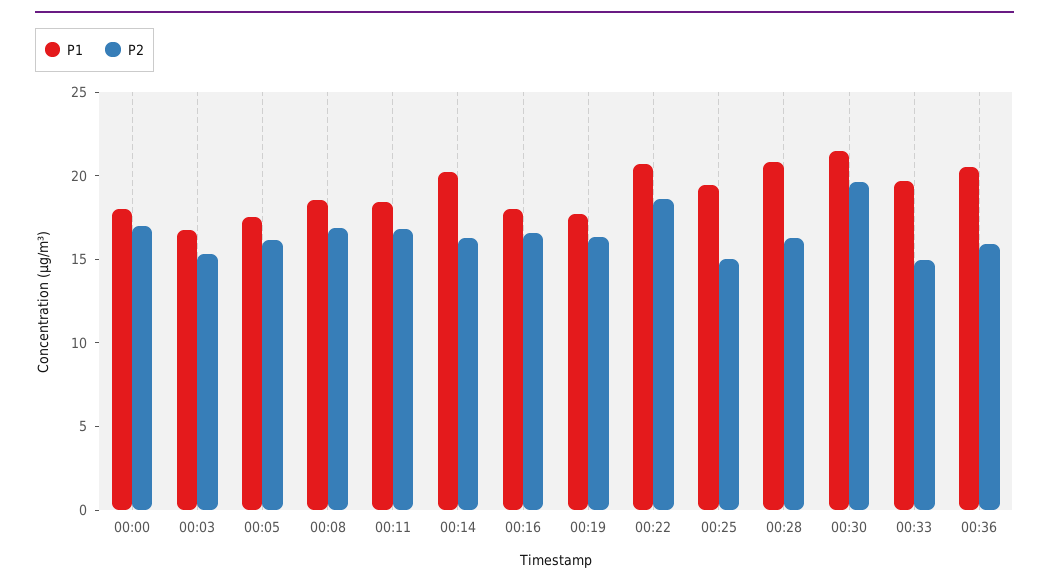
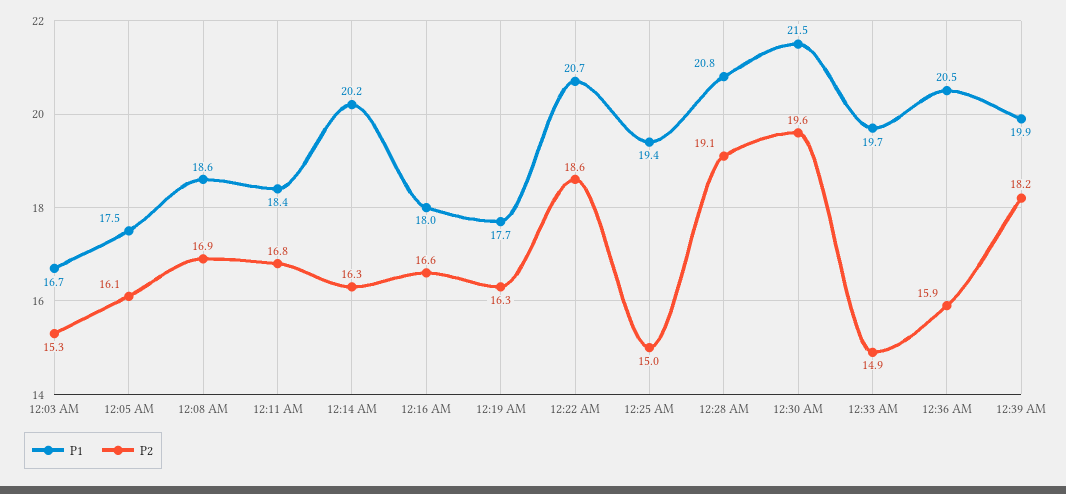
P1, 00:00: 18 -> none
P2, 00:00: 17 -> none
P2, 00:28: 16 -> 19.1
P1, 12:39 AM: none -> 19.9
P2, 12:39 AM: none -> 18.2

